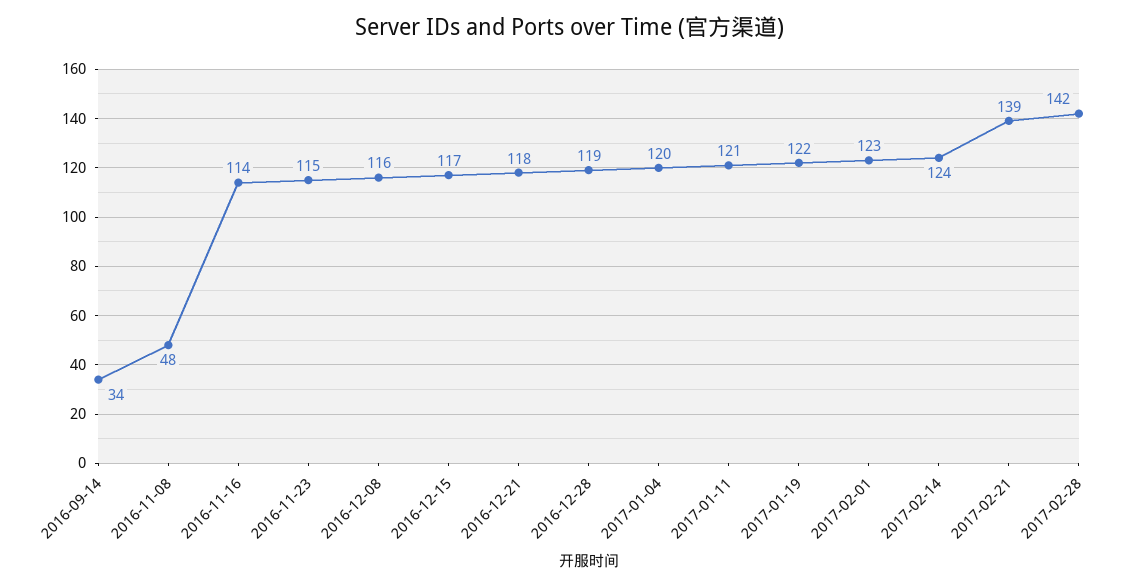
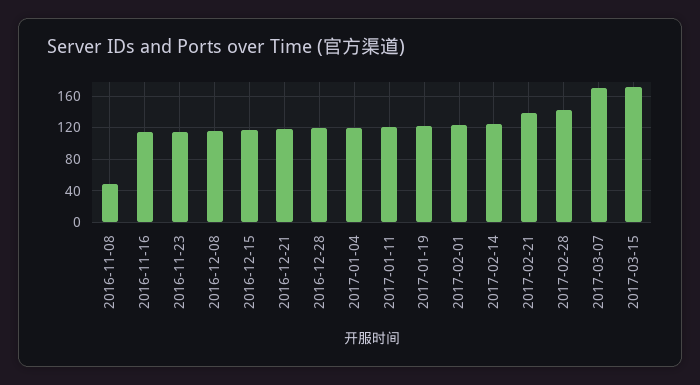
2016-09-14: 34 -> none
2017-03-07: none -> 170
2017-03-15: none -> 170

